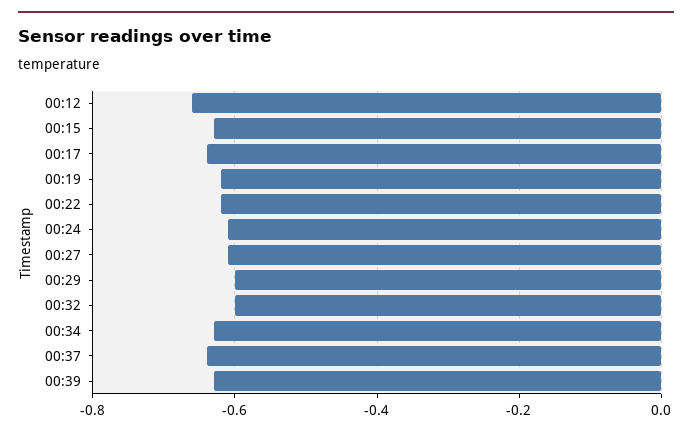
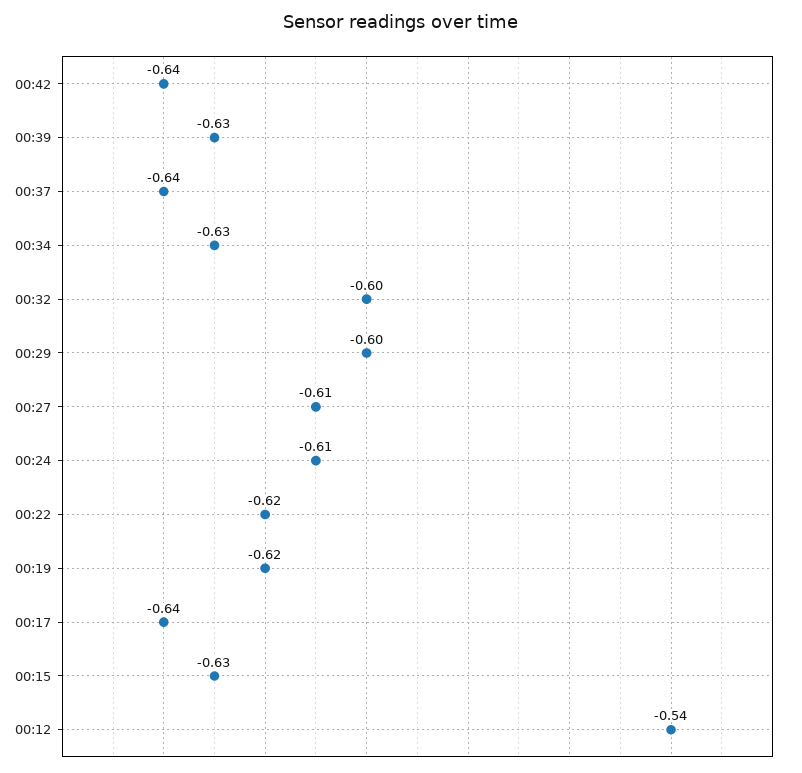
00:12: -0.65 -> -0.54
00:42: none -> -0.64

